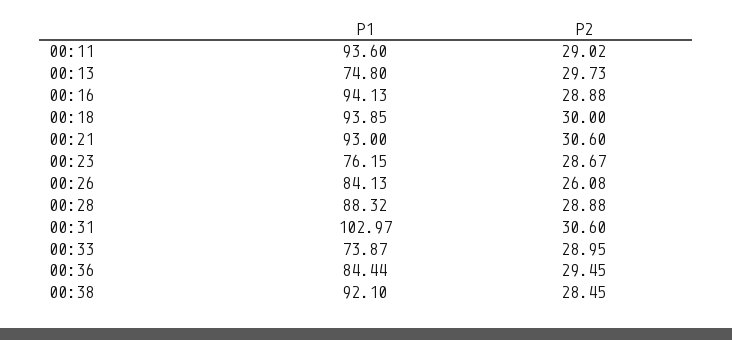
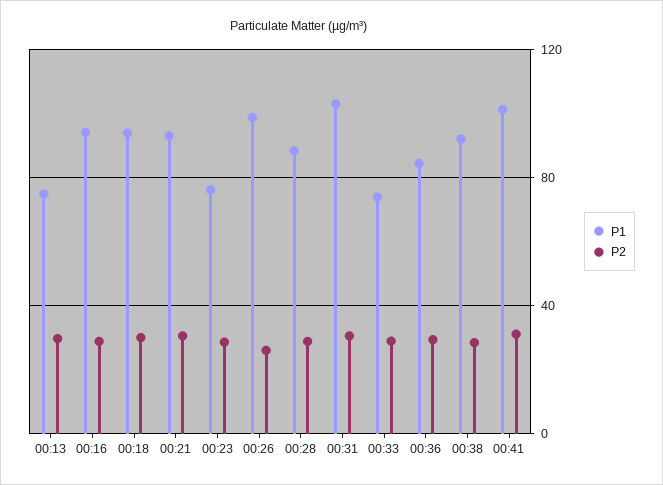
P1, 00:11: 93.6 -> none
P2, 00:11: 29.02 -> none
P1, 00:26: 84.13 -> 100
P1, 00:41: none -> 100
P2, 00:41: none -> 30

